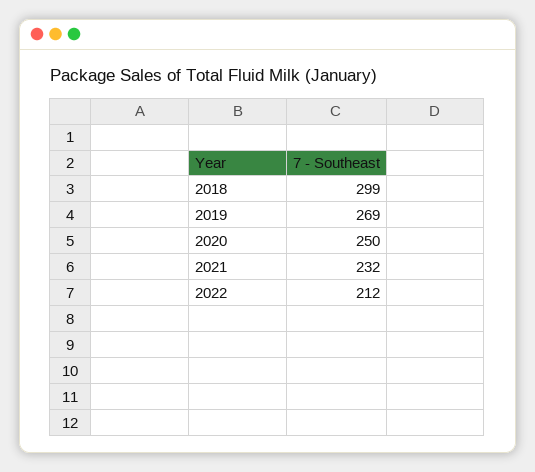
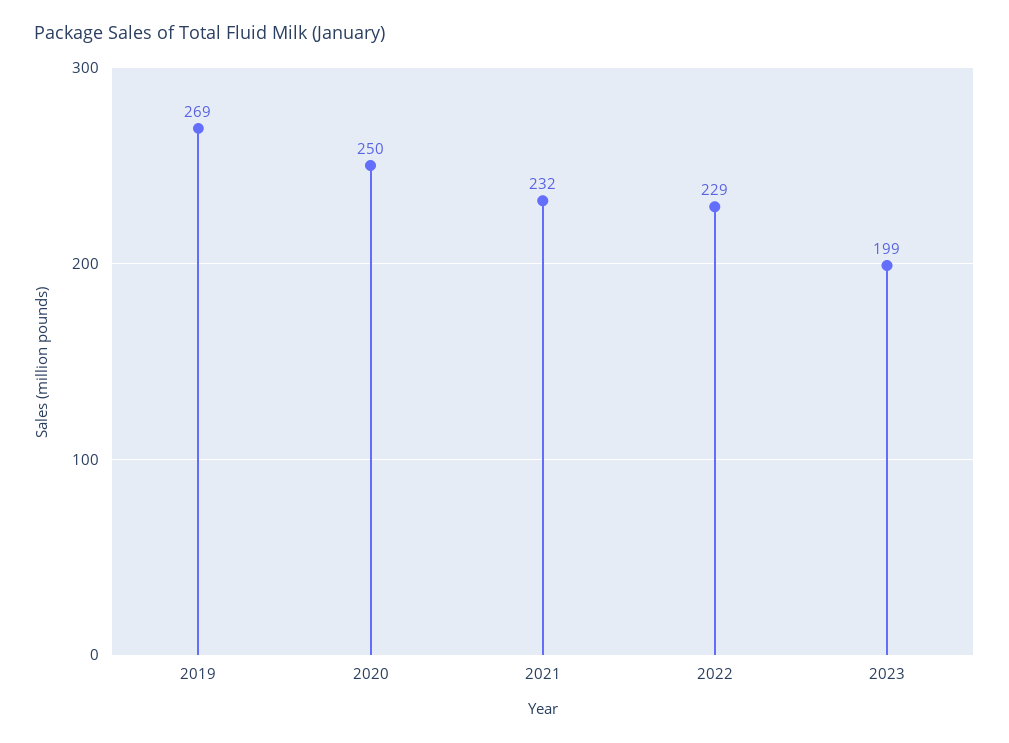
2018: 299 -> none
2022: 212 -> 229
2023: none -> 199

